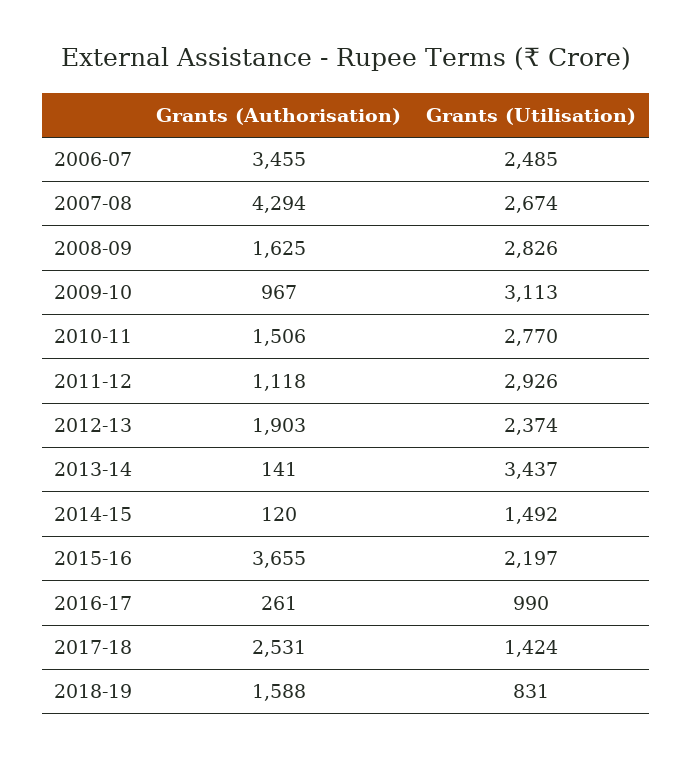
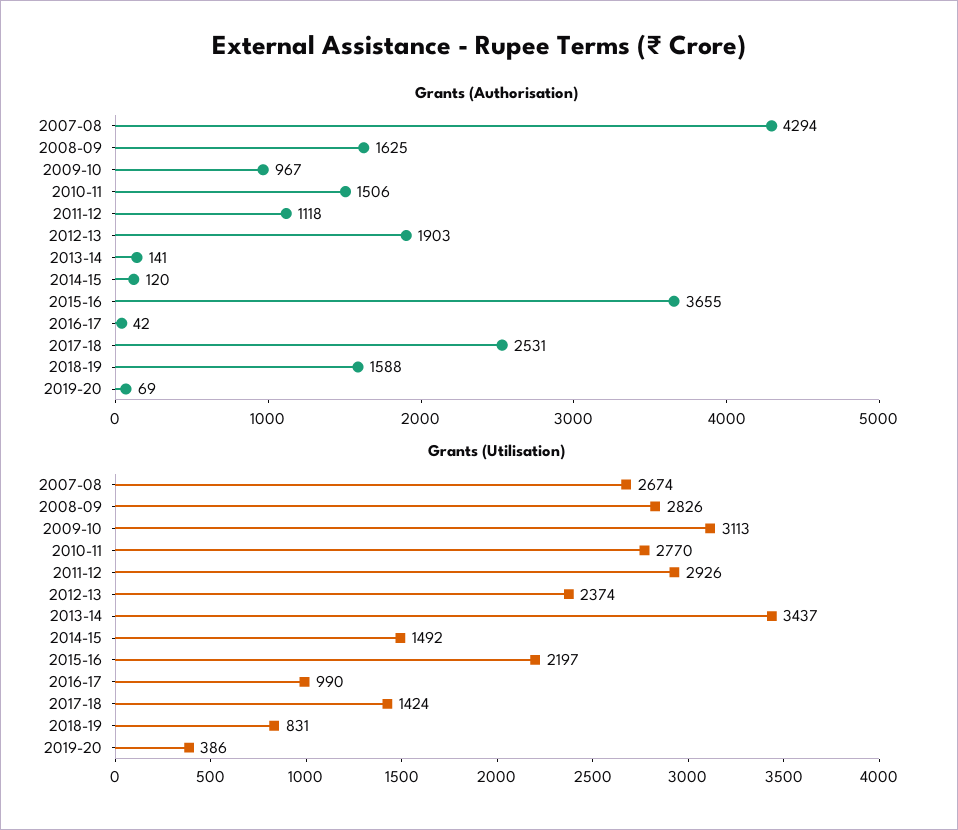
Grants (Authorisation), 2006-07: 3455 -> none
Grants (Utilisation), 2006-07: 2485 -> none
Grants (Authorisation), 2016-17: 261 -> 42
Grants (Authorisation), 2019-20: none -> 69
Grants (Utilisation), 2019-20: none -> 386

